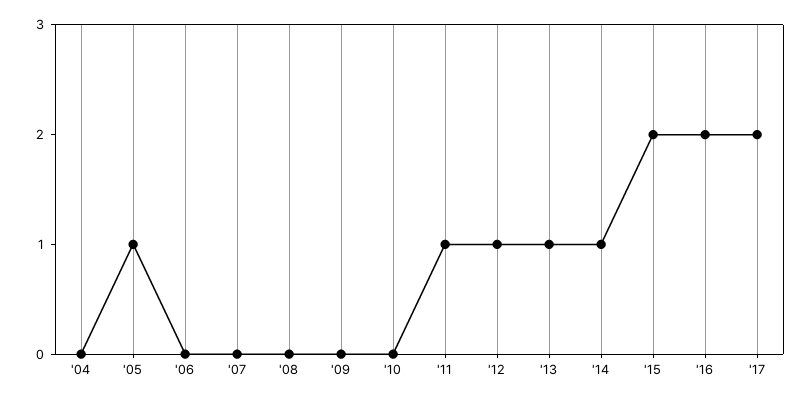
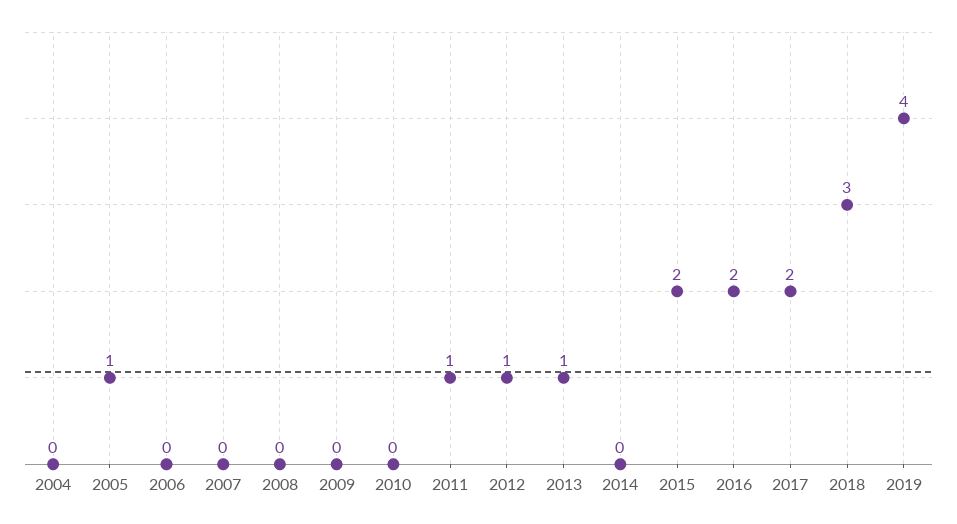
'14: 1 -> 0
2018: none -> 3
2019: none -> 4

